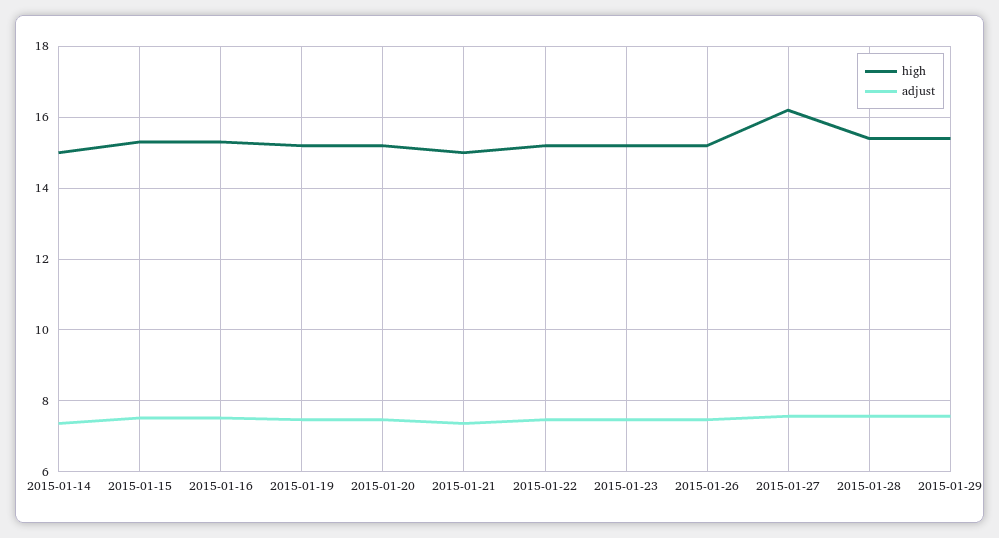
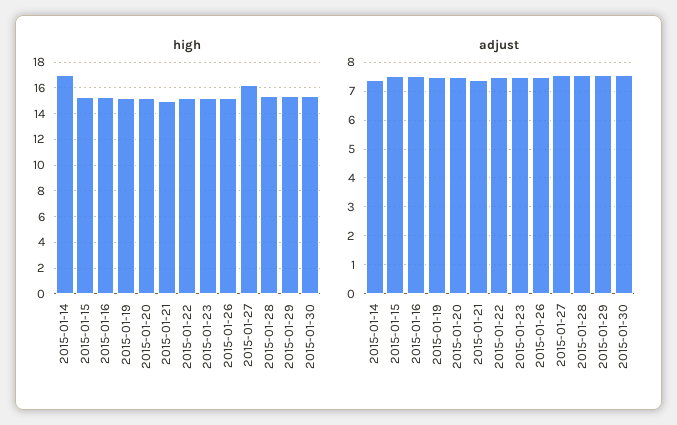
high, 2015-01-14: 15 -> 17
high, 2015-01-30: none -> 15.5
adjust, 2015-01-30: none -> 7.5

